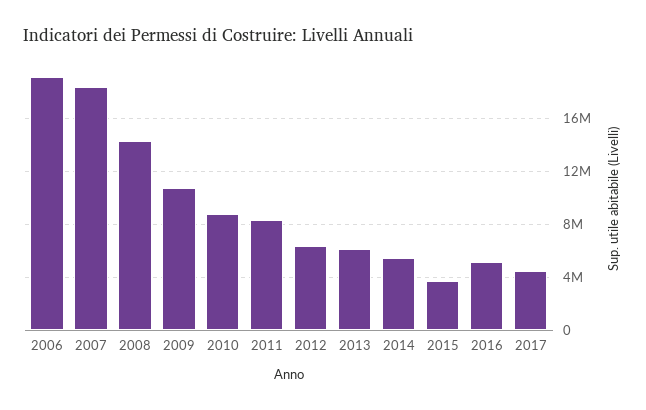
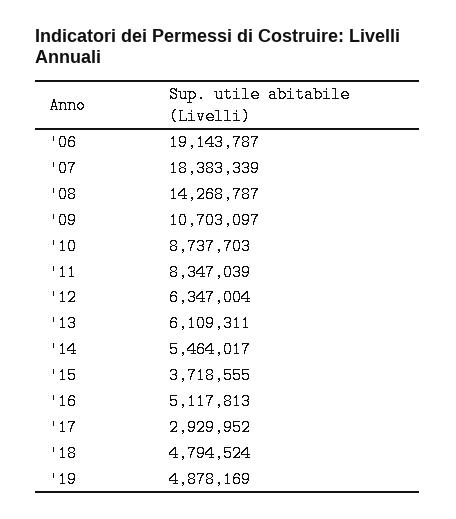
2017: 4500000 -> 2929952
'18: none -> 4794524
'19: none -> 4878169

